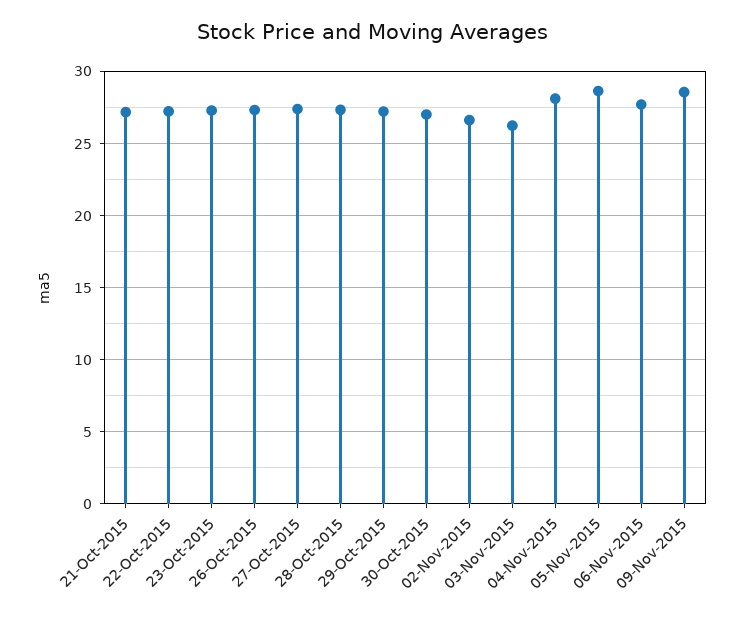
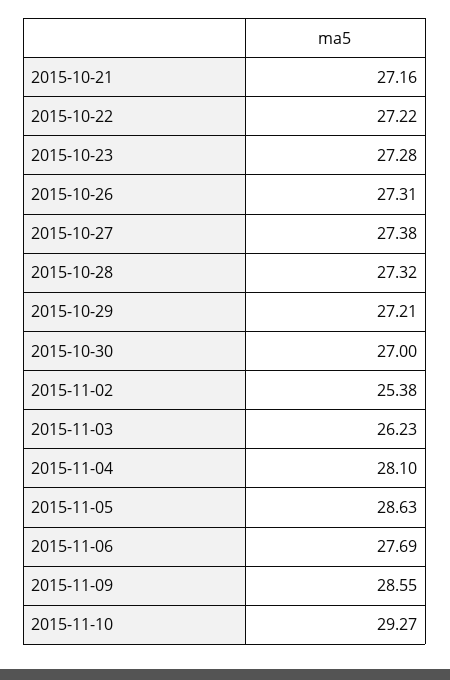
02-Nov-2015: 26.5 -> 25.38
2015-11-10: none -> 29.27

